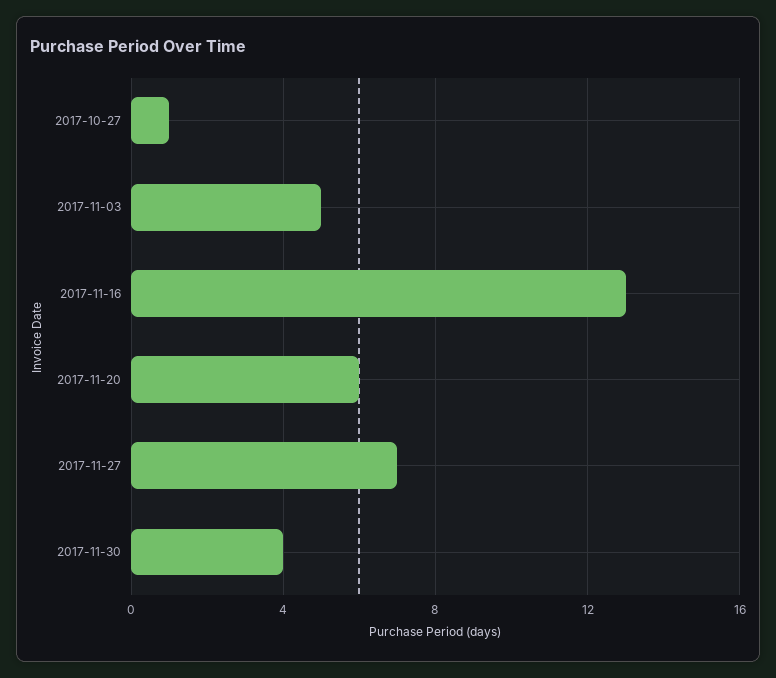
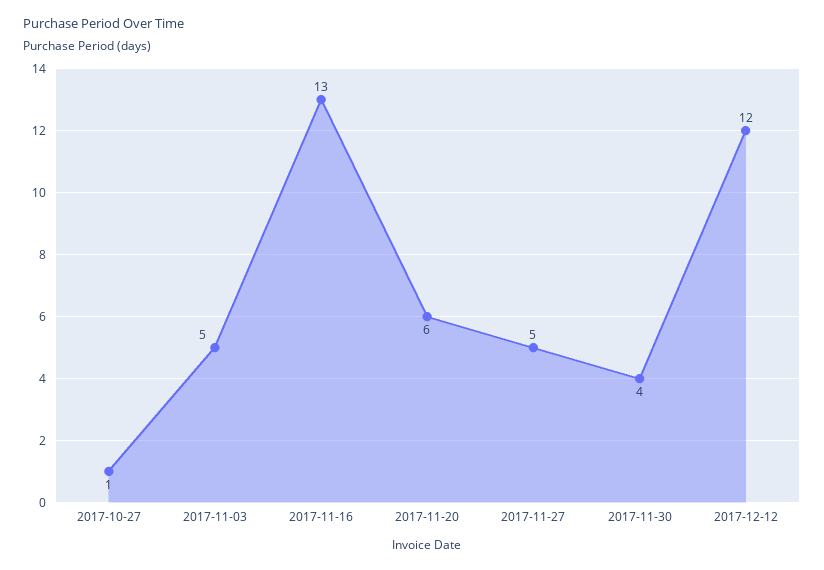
2017-11-27: 7 -> 5
2017-12-12: none -> 12

